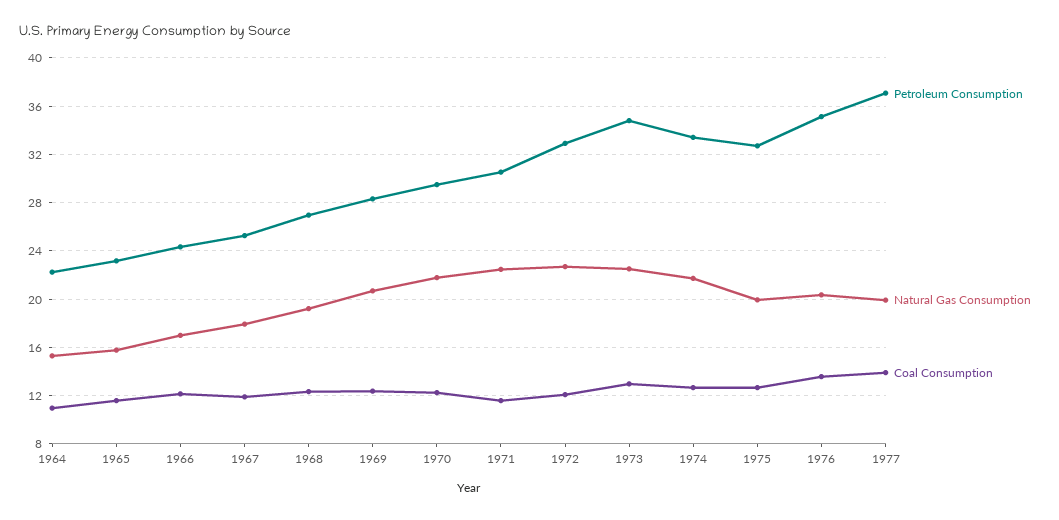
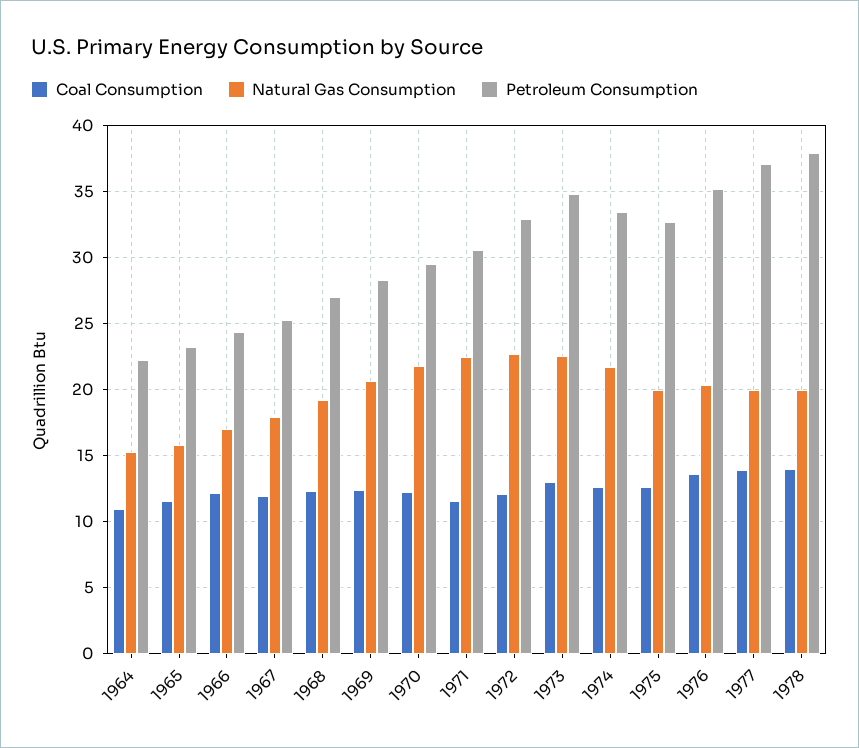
Coal Consumption, 1978: none -> 14
Natural Gas Consumption, 1978: none -> 20
Petroleum Consumption, 1978: none -> 38

